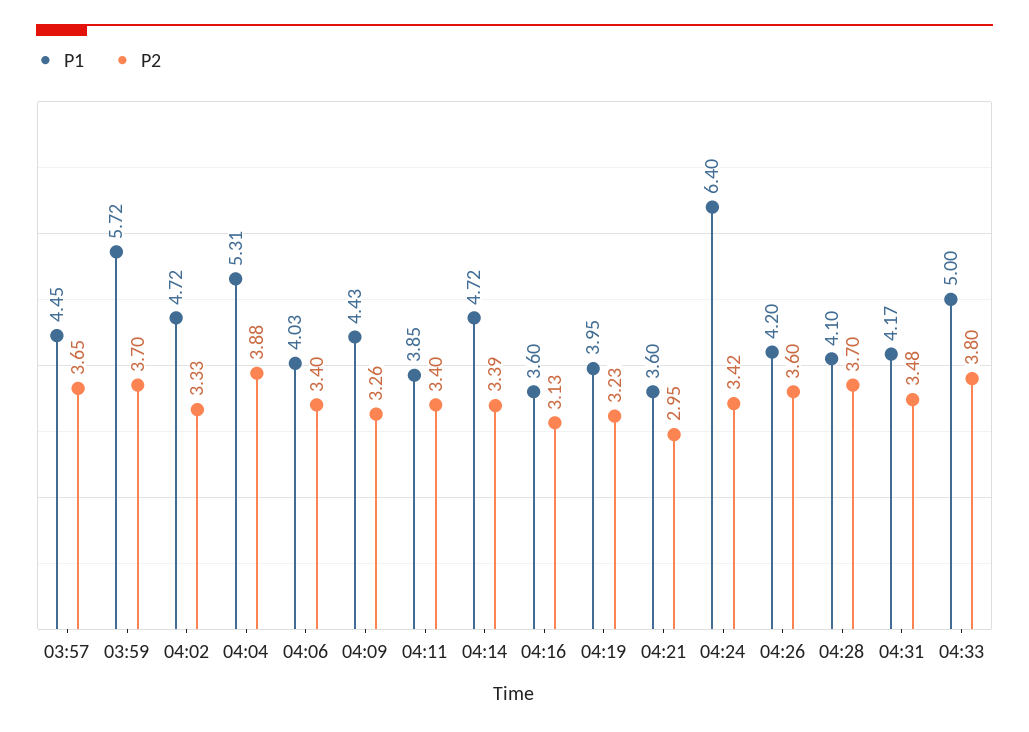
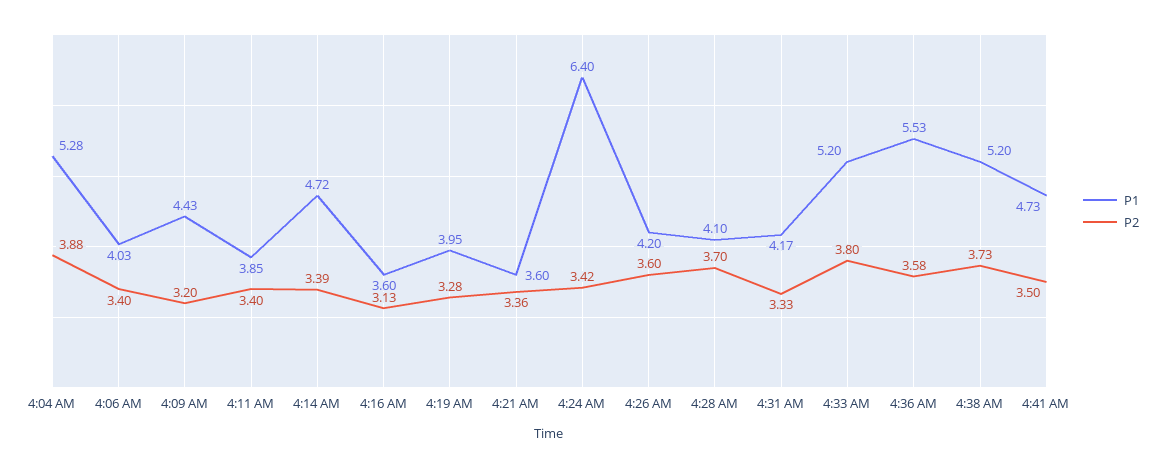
P1, 03:57: 4.45 -> none
P2, 03:57: 3.65 -> none
P1, 03:59: 5.72 -> none
P2, 03:59: 3.7 -> none
P1, 04:02: 4.72 -> none
P2, 04:02: 3.33 -> none
P1, 04:04: 5.31 -> 5.28
P2, 04:09: 3.26 -> 3.2
P2, 04:19: 3.23 -> 3.28
P2, 04:21: 2.95 -> 3.36
P2, 04:31: 3.48 -> 3.33
P1, 04:33: 5 -> 5.2
P1, 4:36 AM: none -> 5.53
P2, 4:36 AM: none -> 3.58
P1, 4:38 AM: none -> 5.2
P2, 4:38 AM: none -> 3.73
P1, 4:41 AM: none -> 4.73
P2, 4:41 AM: none -> 3.5

